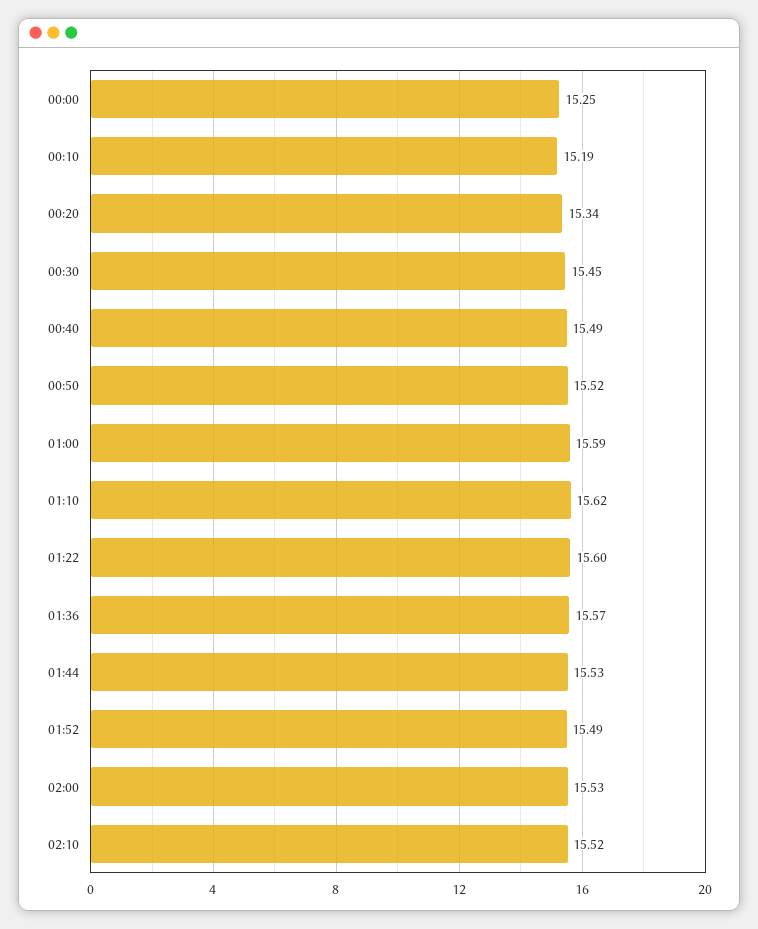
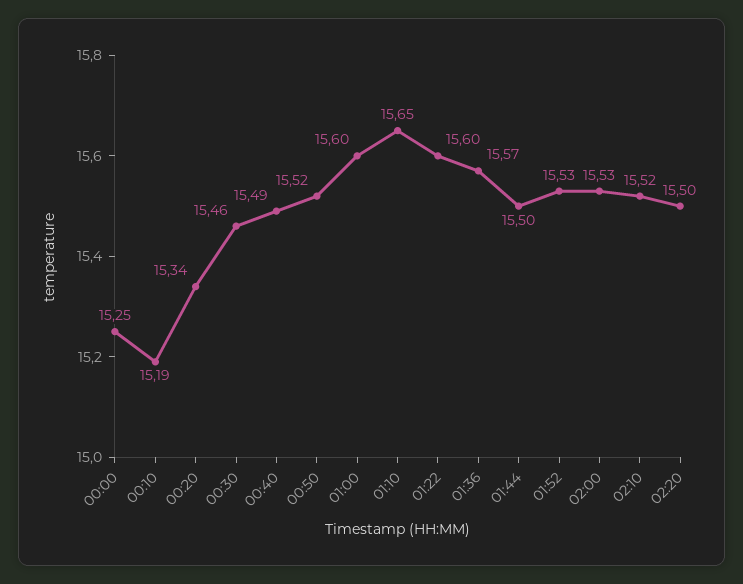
00:30: 15.45 -> 15.46
01:00: 15.59 -> 15.6
01:10: 15.62 -> 15.65
01:44: 15.53 -> 15.5
01:52: 15.49 -> 15.53
02:20: none -> 15.5

